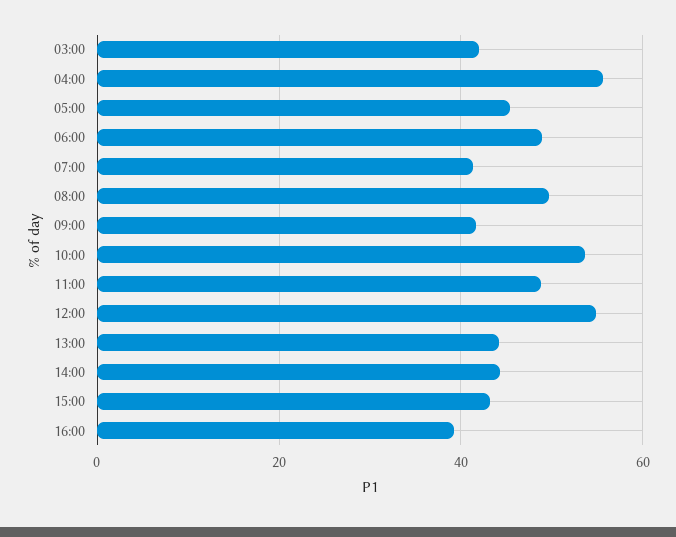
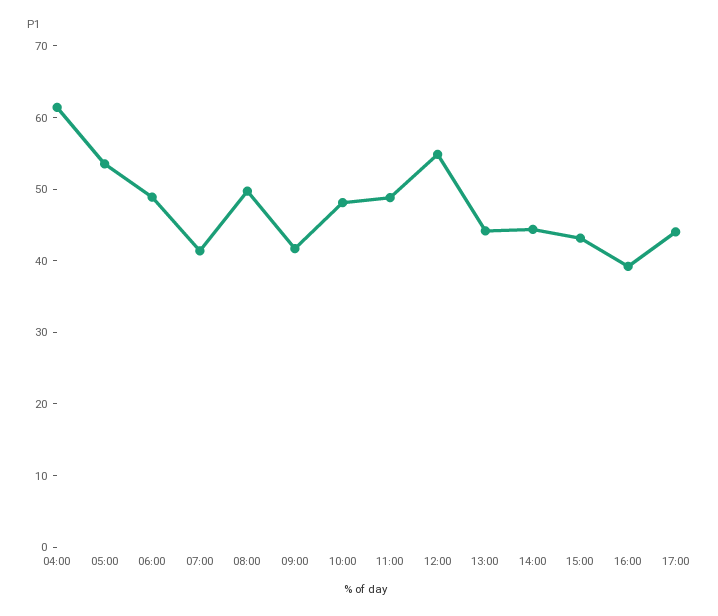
03:00: 42 -> none
04:00: 56 -> 62
05:00: 46 -> 54
10:00: 54 -> 48
17:00: none -> 44

